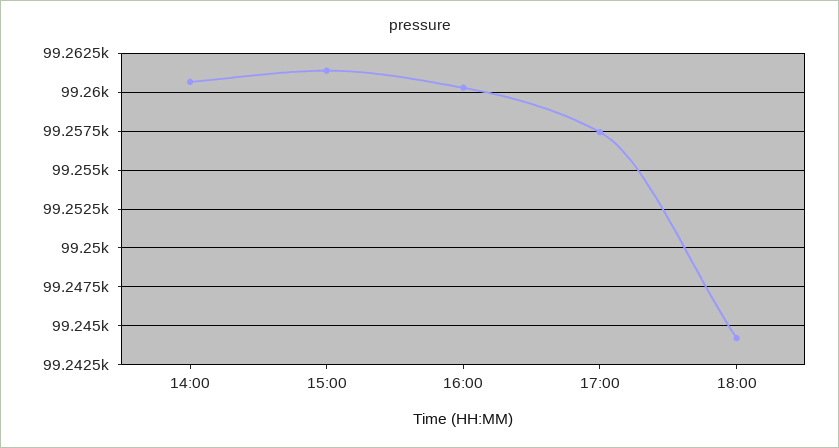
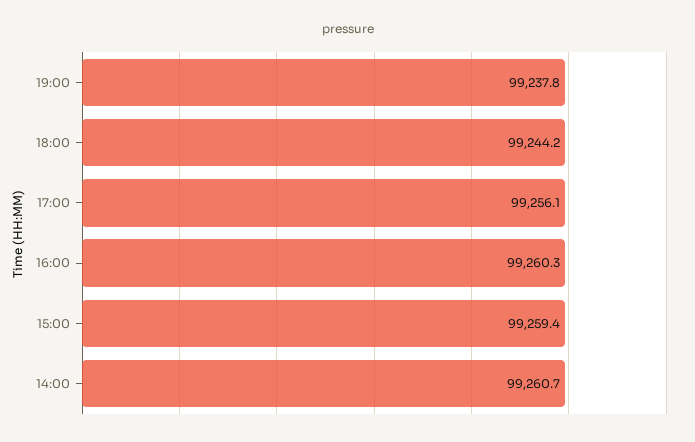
15:00: 99261.5 -> 99259.4
17:00: 99257.5 -> 99256.1
19:00: none -> 99237.8

